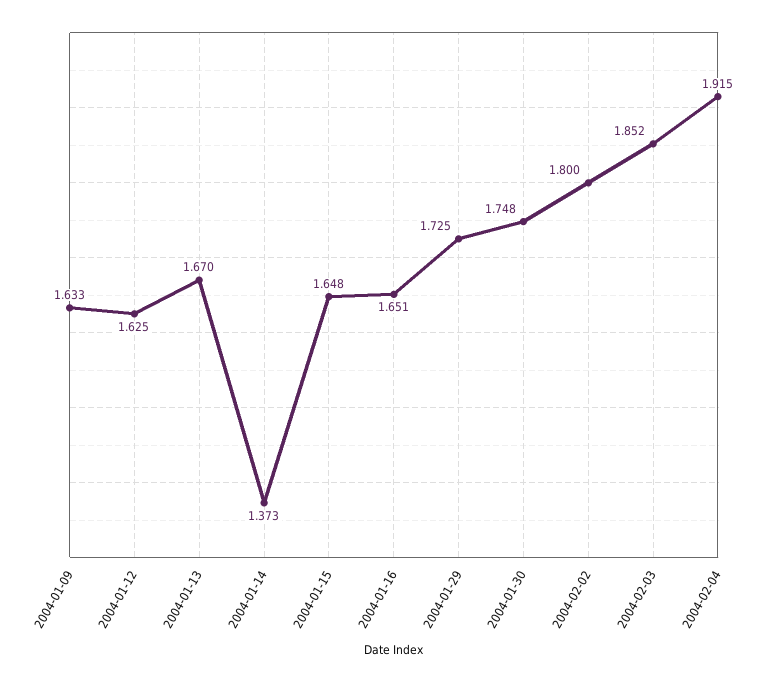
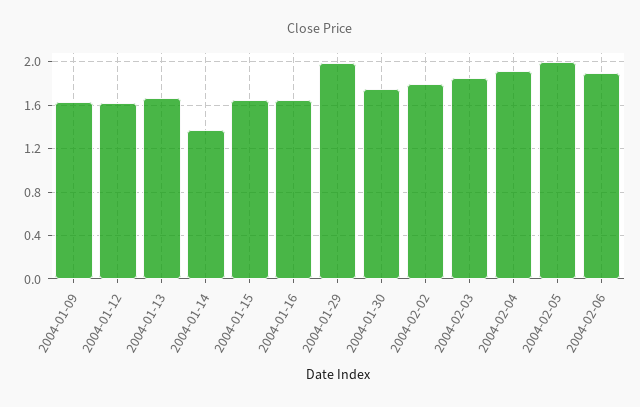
2004-01-29: 1.725 -> 2
2004-02-05: none -> 2
2004-02-06: none -> 1.9

